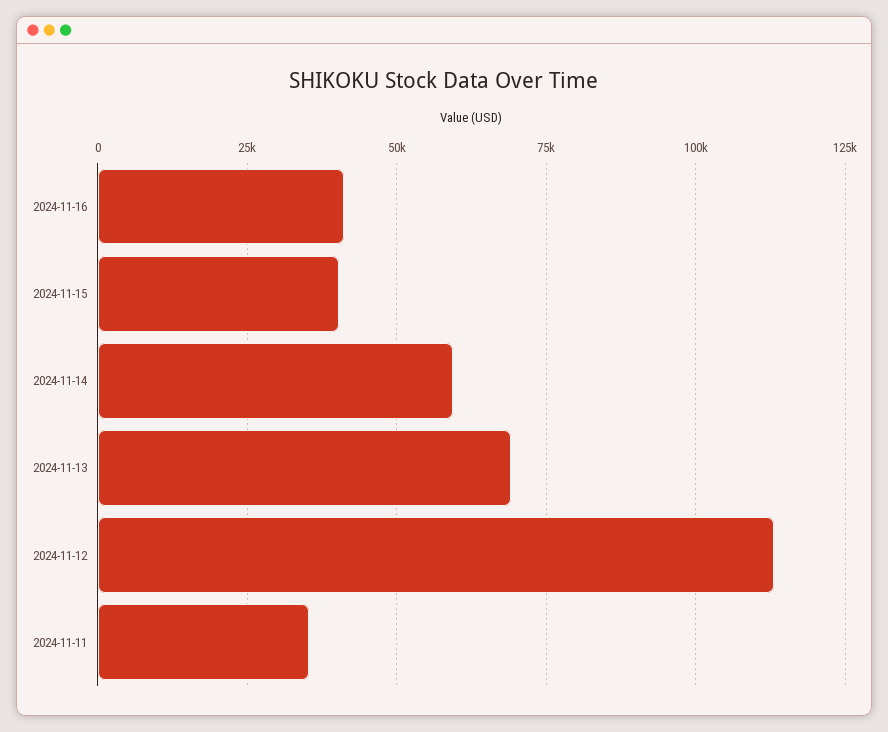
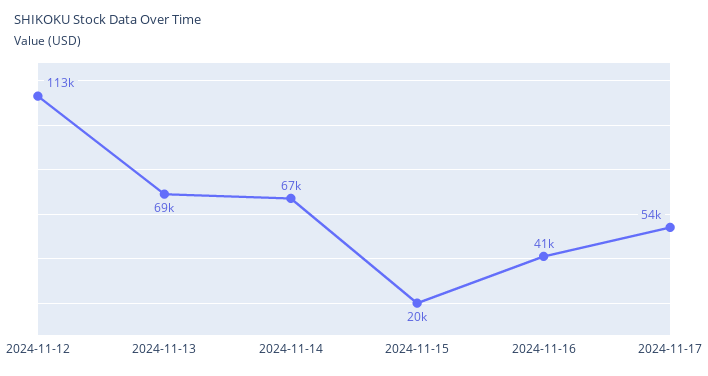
2024-11-15: 40000 -> 20000
2024-11-14: 60000 -> 67000
2024-11-11: 35000 -> none
2024-11-17: none -> 54000

